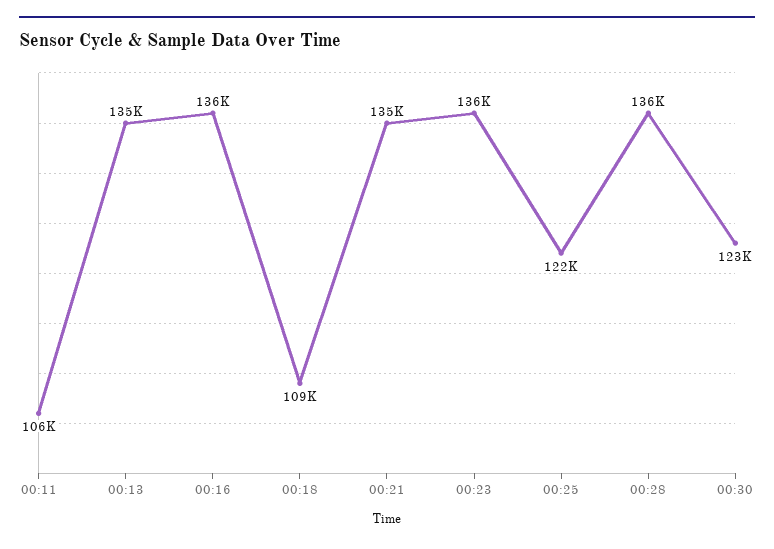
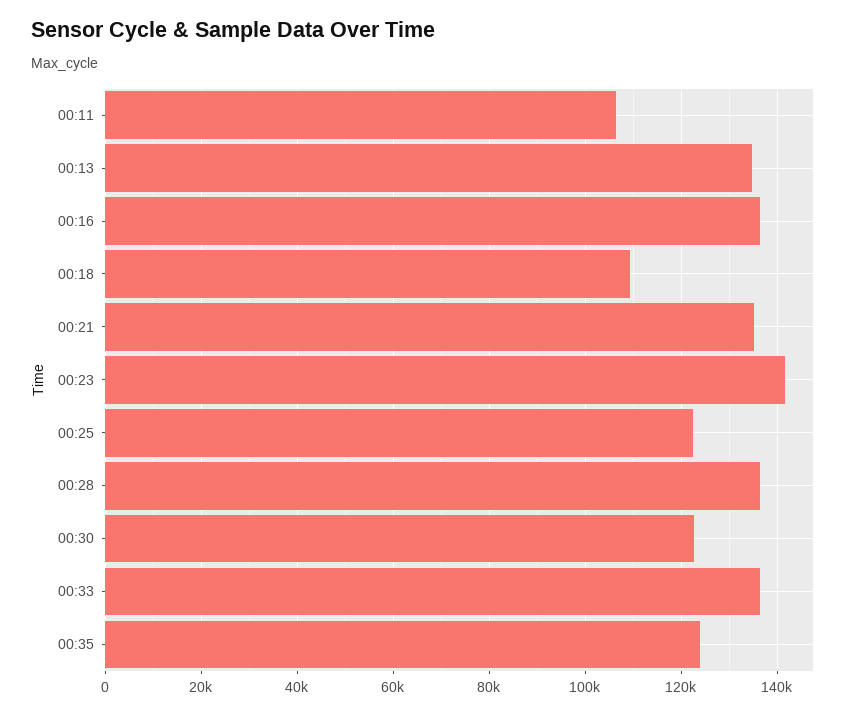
00:23: 136000 -> 142000
00:33: none -> 136000
00:35: none -> 124000

